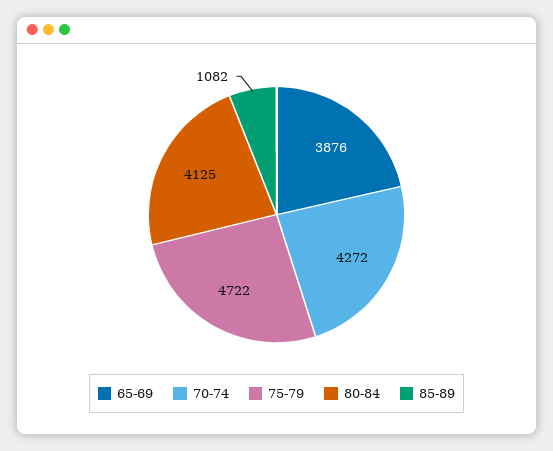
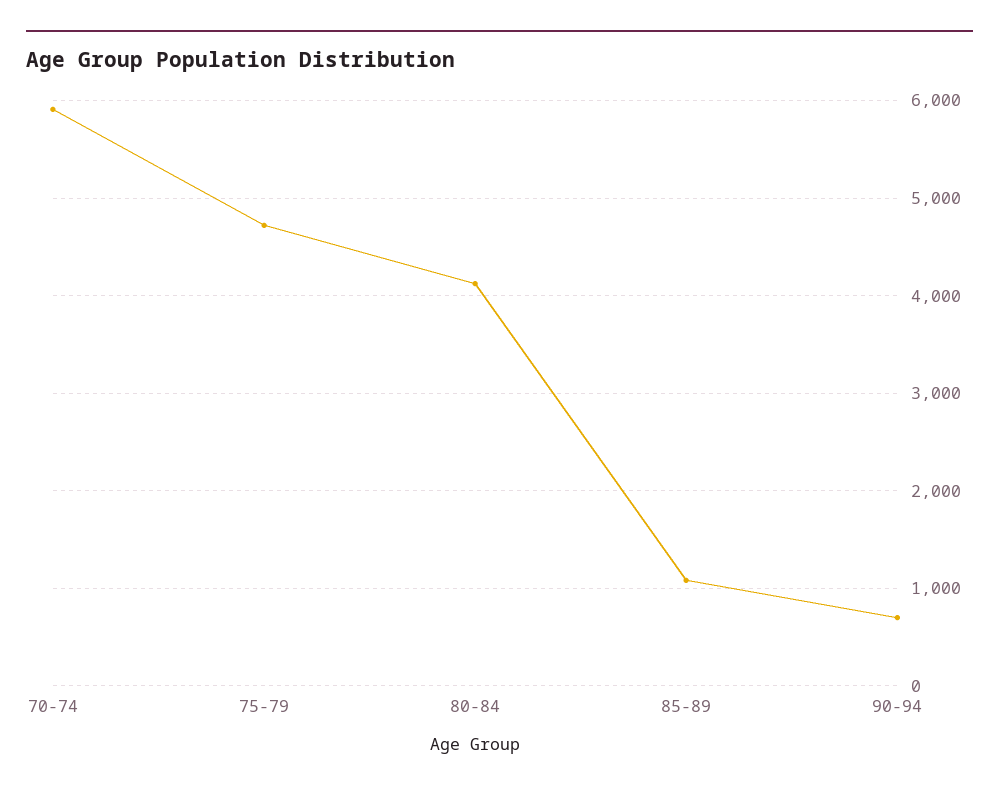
65-69: 3876 -> none
70-74: 4272 -> 5900
90-94: none -> 700

